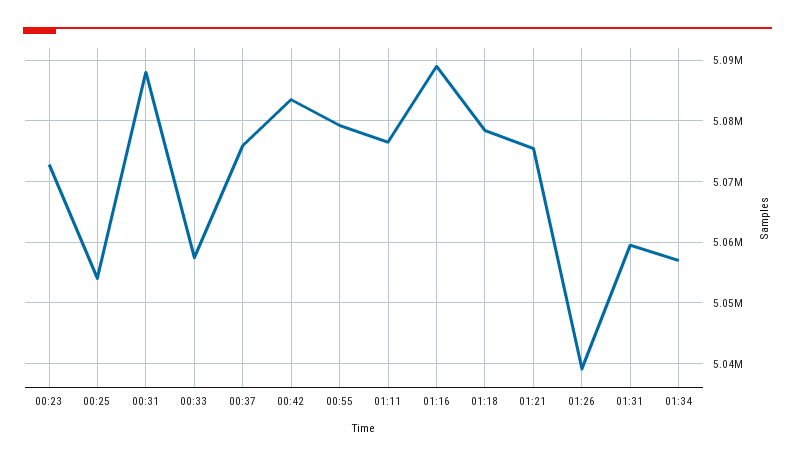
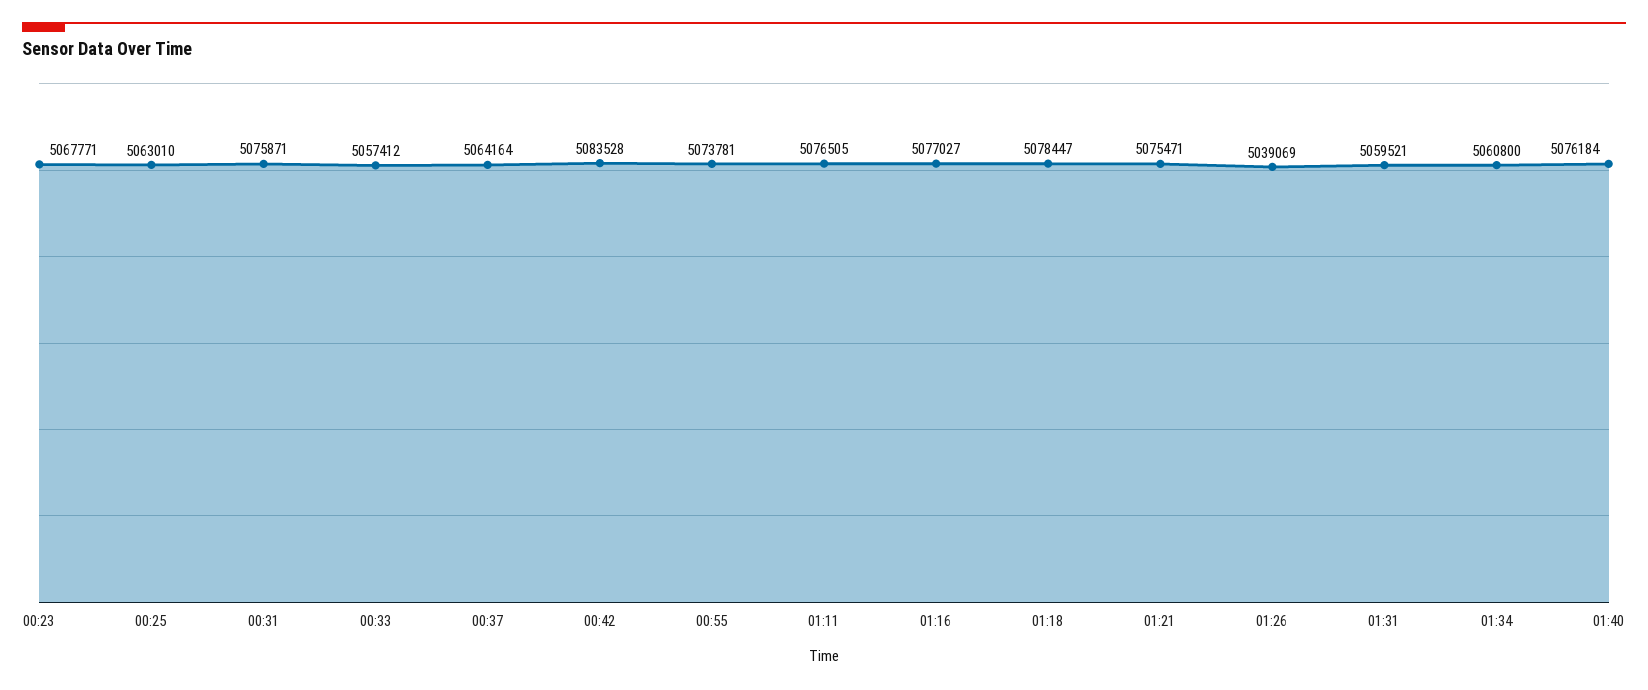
00:23: 5073000 -> 5067771
00:25: 5054000 -> 5063010
00:31: 5088000 -> 5075871
00:37: 5076000 -> 5064164
00:55: 5079000 -> 5073781
01:16: 5089000 -> 5077027
01:34: 5057000 -> 5060800
01:40: none -> 5076184

